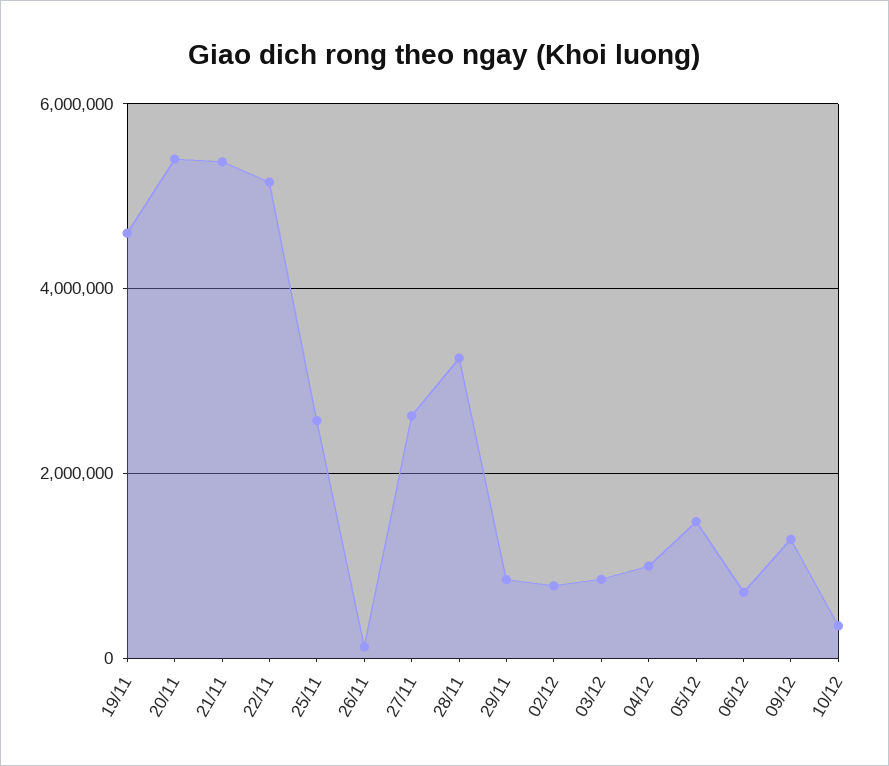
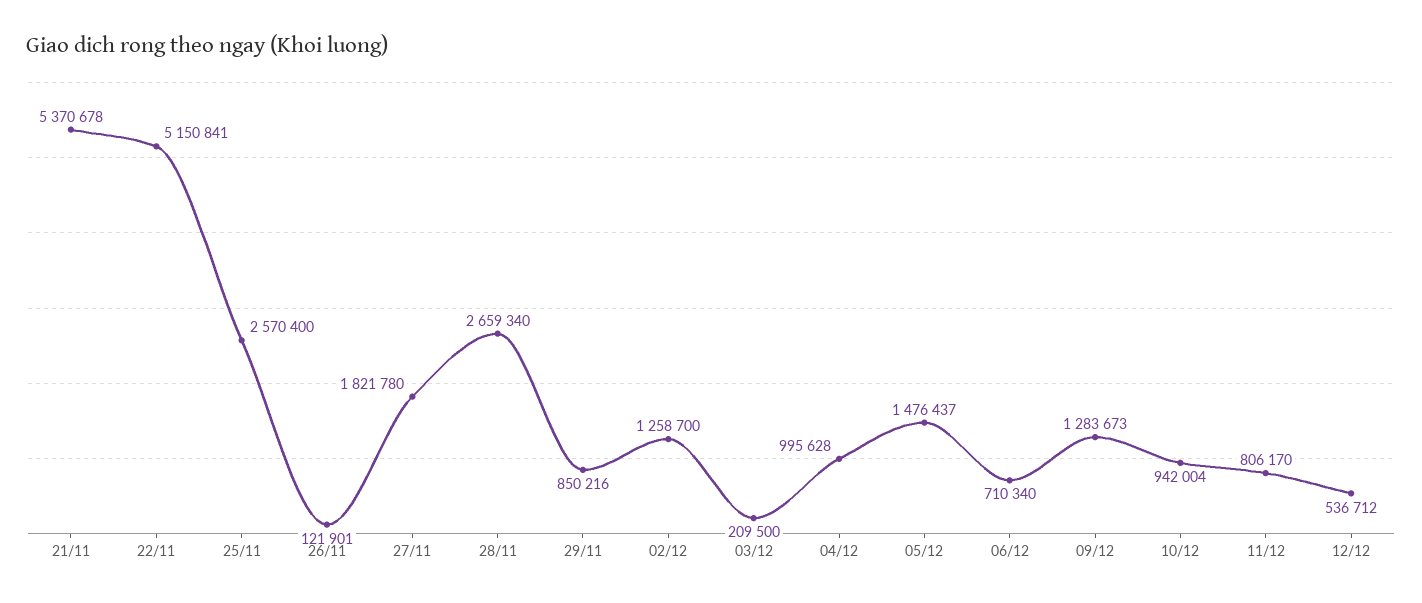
19/11: 4600000 -> none
20/11: 5400000 -> none
27/11: 2600000 -> 1821780
28/11: 3200000 -> 2659340
02/12: 800000 -> 1258700
03/12: 800000 -> 209500
10/12: 400000 -> 942004
11/12: none -> 806170
12/12: none -> 536712

